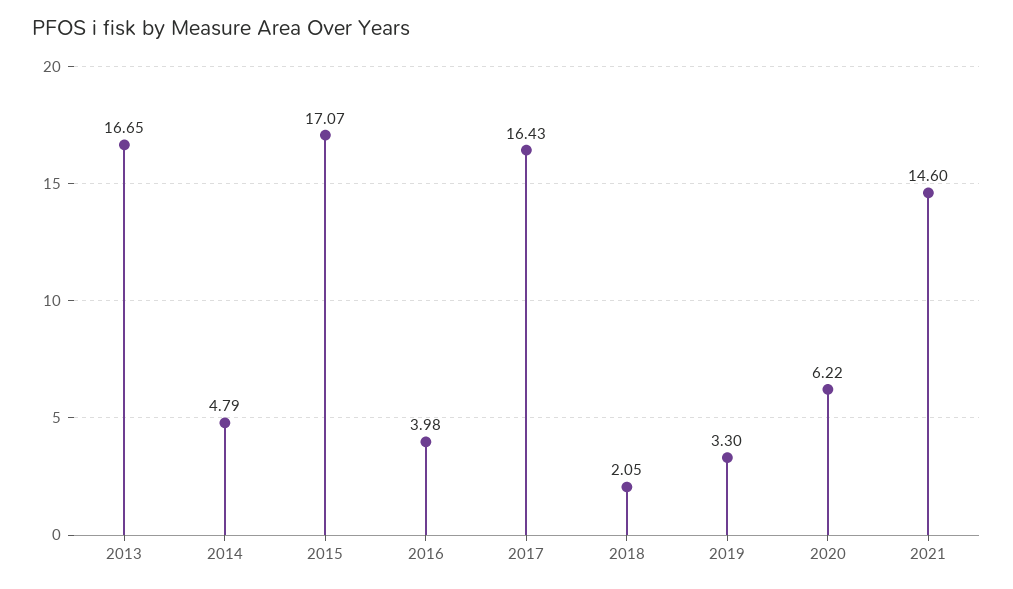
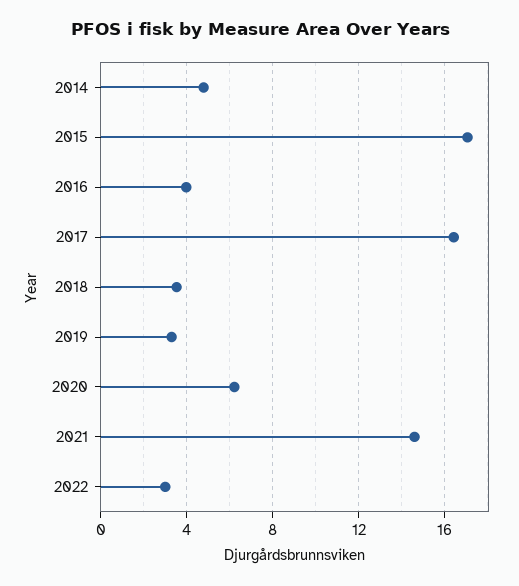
2013: 16.65 -> none
2018: 2.05 -> 3.5
2022: none -> 3

